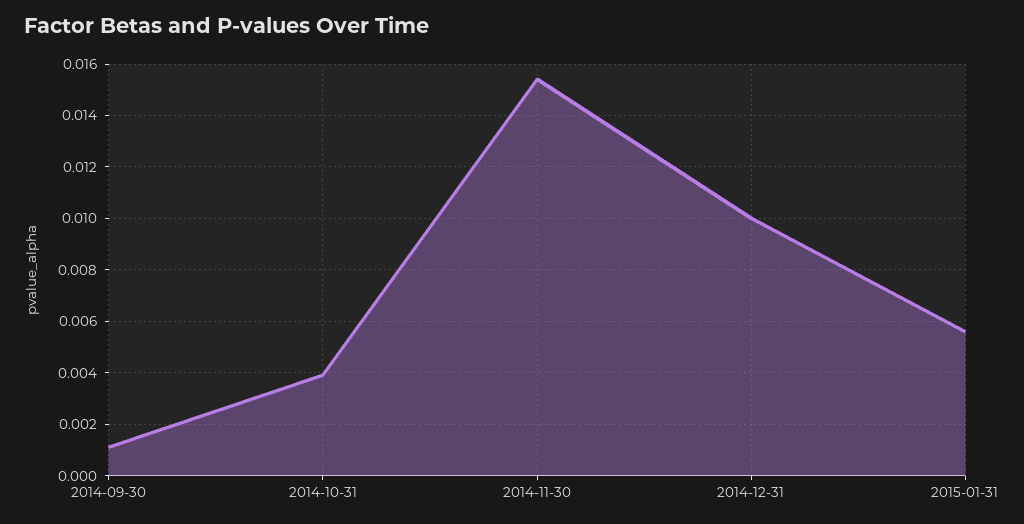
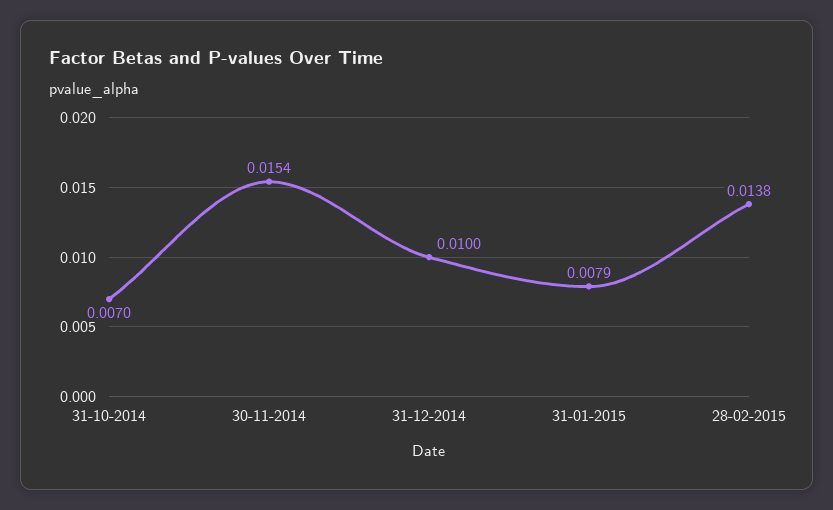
2014-09-30: 0.001 -> none
2014-10-31: 0.004 -> 0.007
2015-01-31: 0.0055 -> 0.0079
28-02-2015: none -> 0.0138

